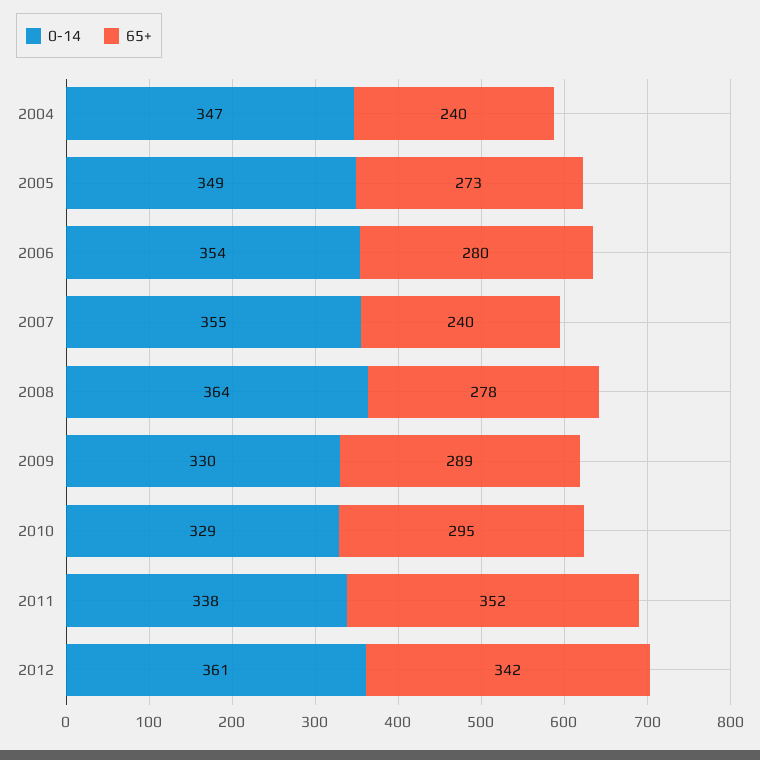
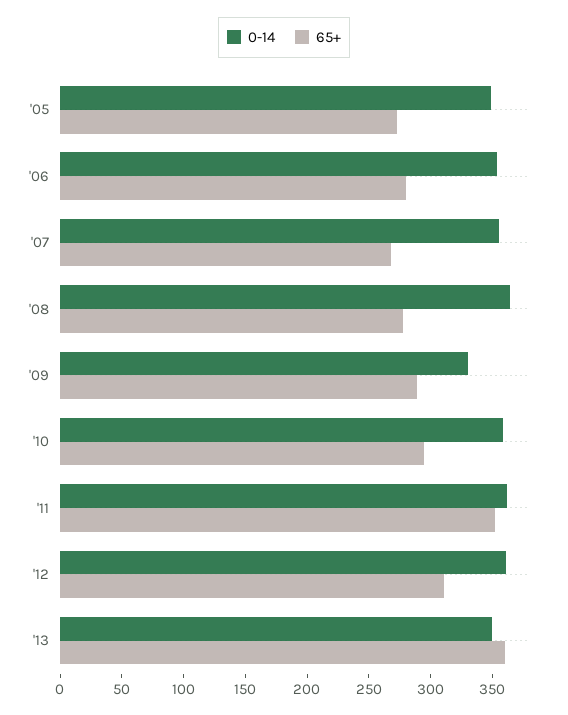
0-14, 2004: 347 -> none
65+, 2004: 240 -> none
65+, 2007: 240 -> 270
0-14, 2010: 329 -> 360
0-14, 2011: 338 -> 360
65+, 2012: 342 -> 310
0-14, '13: none -> 350
65+, '13: none -> 360

